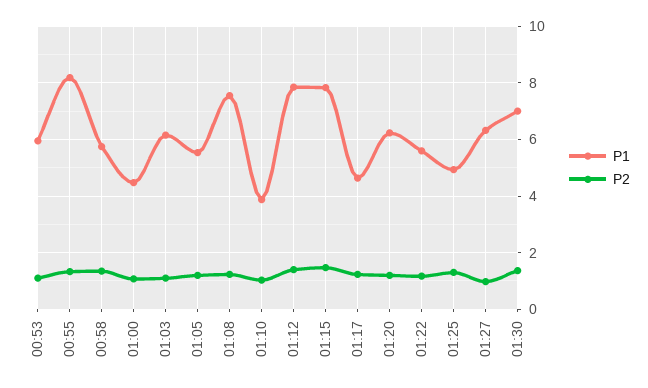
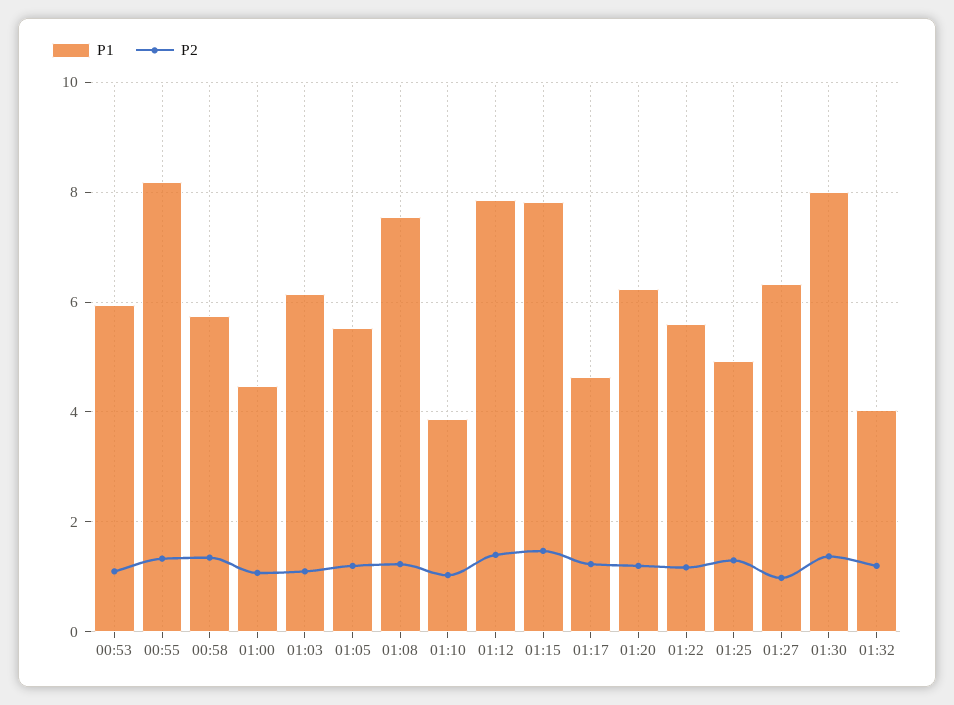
P1, 01:30: 7 -> 8
P1, 01:32: none -> 4
P2, 01:32: none -> 1.2

